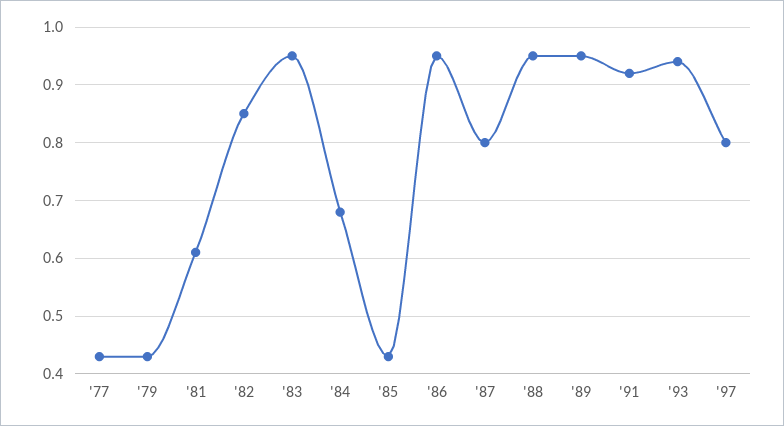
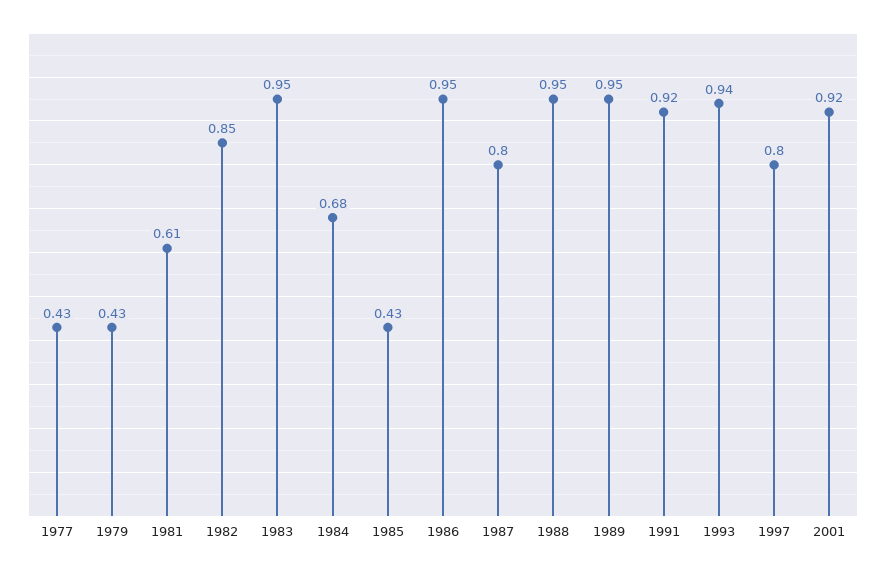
2001: none -> 0.92

